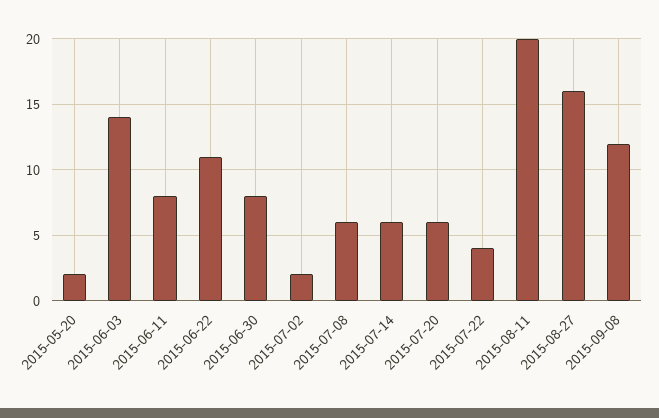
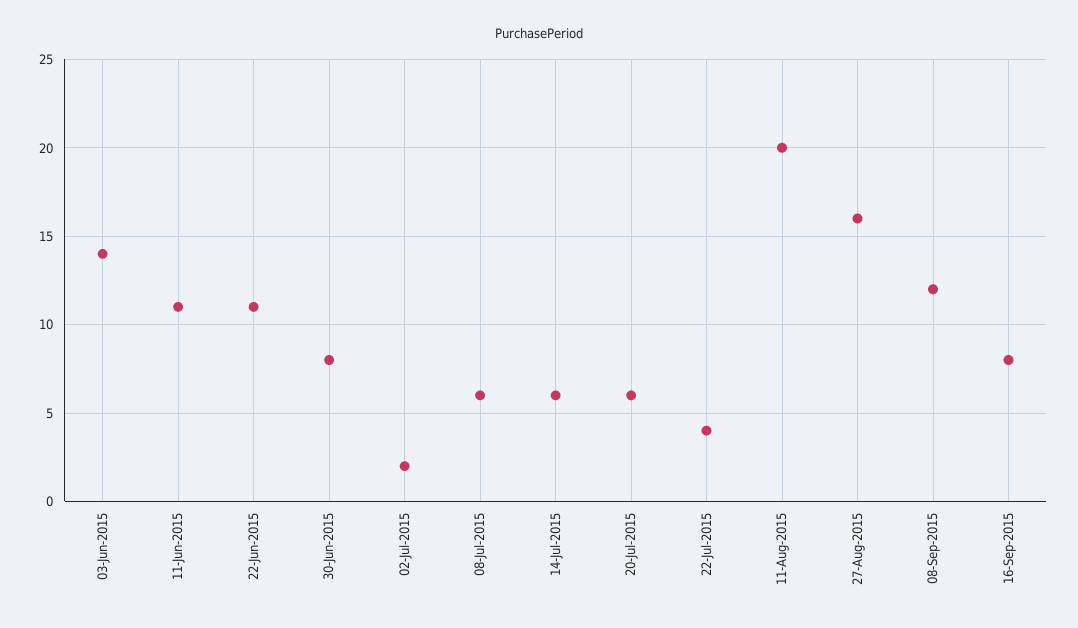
2015-05-20: 2 -> none
2015-06-11: 8 -> 11
16-Sep-2015: none -> 8

